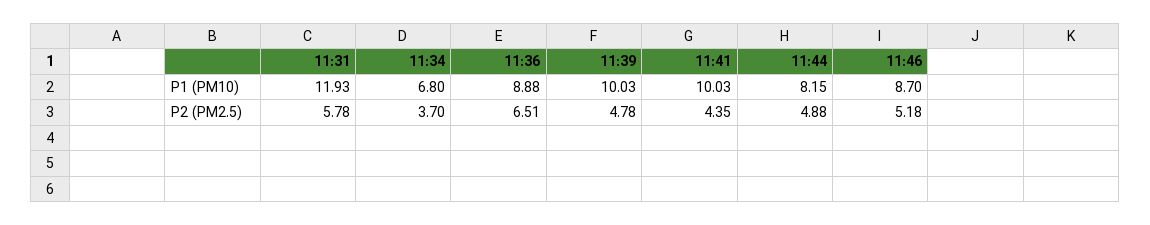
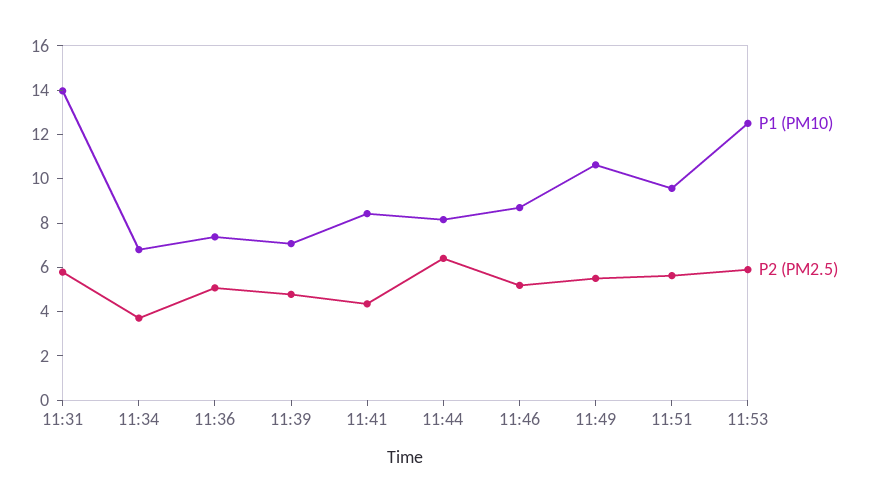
P1 (PM10), 11:31: 11.93 -> 14
P1 (PM10), 11:36: 8.88 -> 7.5
P1 (PM10), 11:39: 10.03 -> 7
P1 (PM10), 11:41: 10.03 -> 8.5
P2 (PM2.5), 11:36: 6.51 -> 5
P2 (PM2.5), 11:44: 4.88 -> 6.5
P1 (PM10), 11:49: none -> 10.5
P2 (PM2.5), 11:49: none -> 5.5
P1 (PM10), 11:51: none -> 9.5
P2 (PM2.5), 11:51: none -> 5.5
P1 (PM10), 11:53: none -> 12.5
P2 (PM2.5), 11:53: none -> 6

